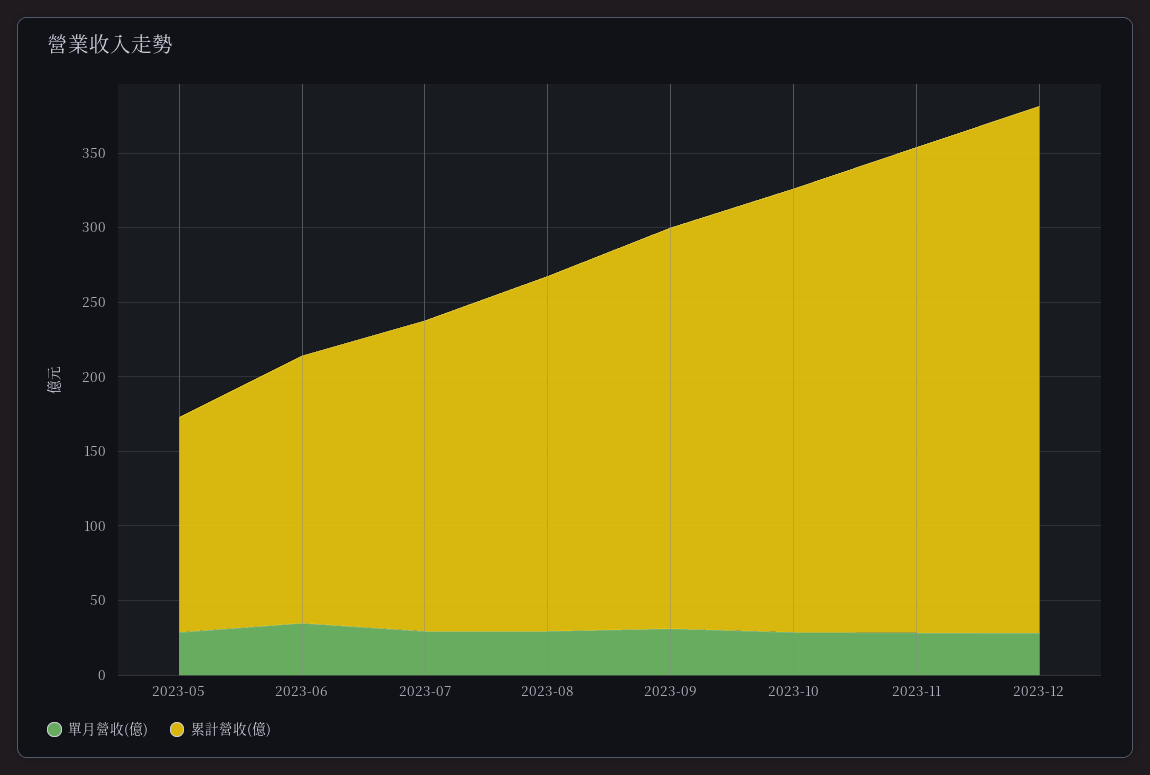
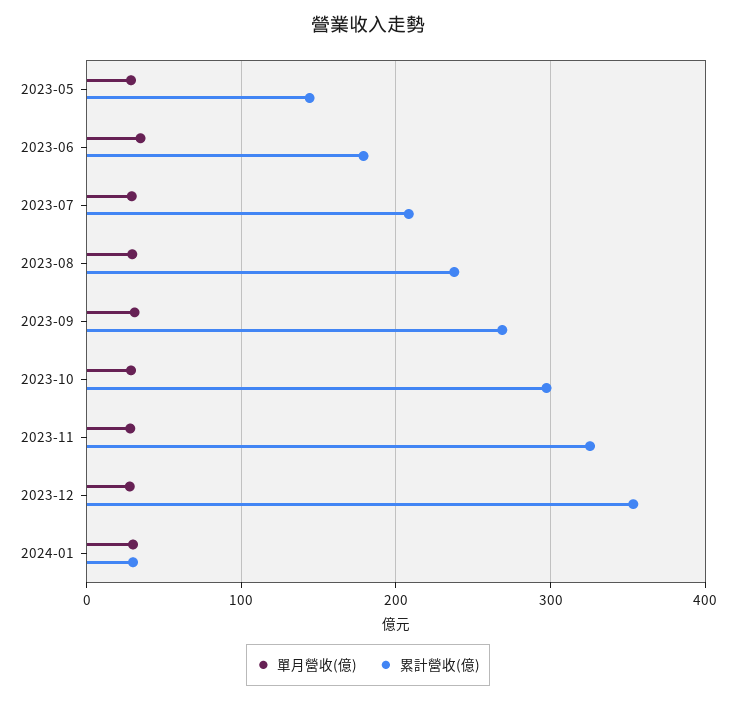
單月營收(億), 2024-01: none -> 30
累計營收(億), 2024-01: none -> 30

